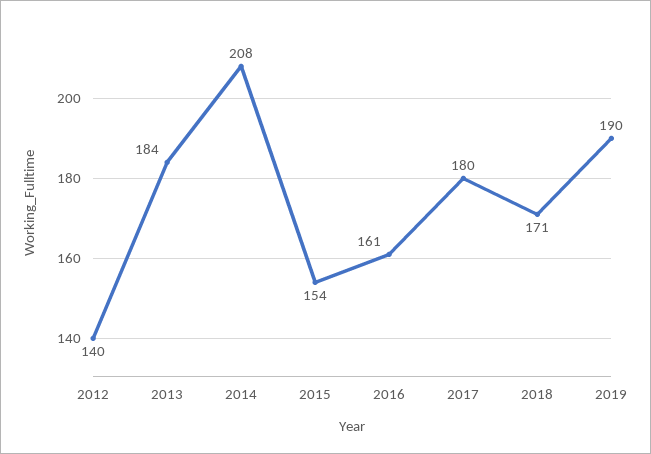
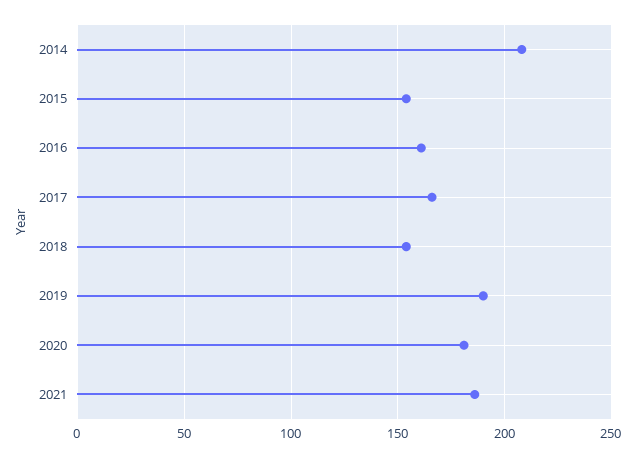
2012: 140 -> none
2013: 184 -> none
2017: 180 -> 165
2018: 171 -> 155
2020: none -> 180
2021: none -> 185

